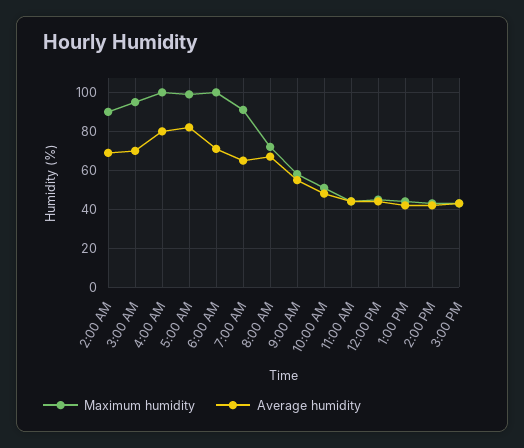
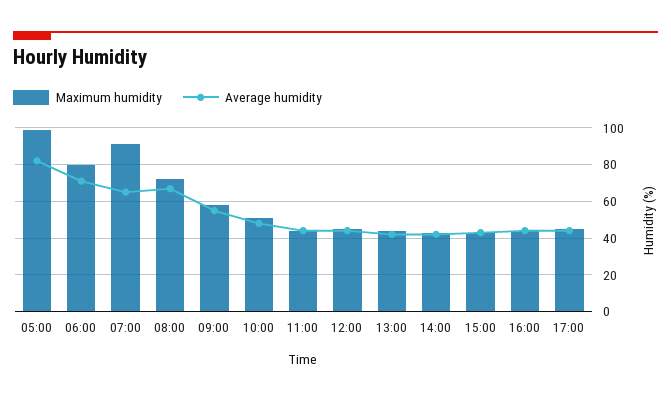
Maximum humidity, 2:00 AM: 90 -> none
Average humidity, 2:00 AM: 70 -> none
Maximum humidity, 3:00 AM: 95 -> none
Average humidity, 3:00 AM: 70 -> none
Maximum humidity, 4:00 AM: 100 -> none
Average humidity, 4:00 AM: 80 -> none
Maximum humidity, 6:00 AM: 100 -> 80
Maximum humidity, 16:00: none -> 45
Average humidity, 16:00: none -> 45
Maximum humidity, 17:00: none -> 45
Average humidity, 17:00: none -> 45

